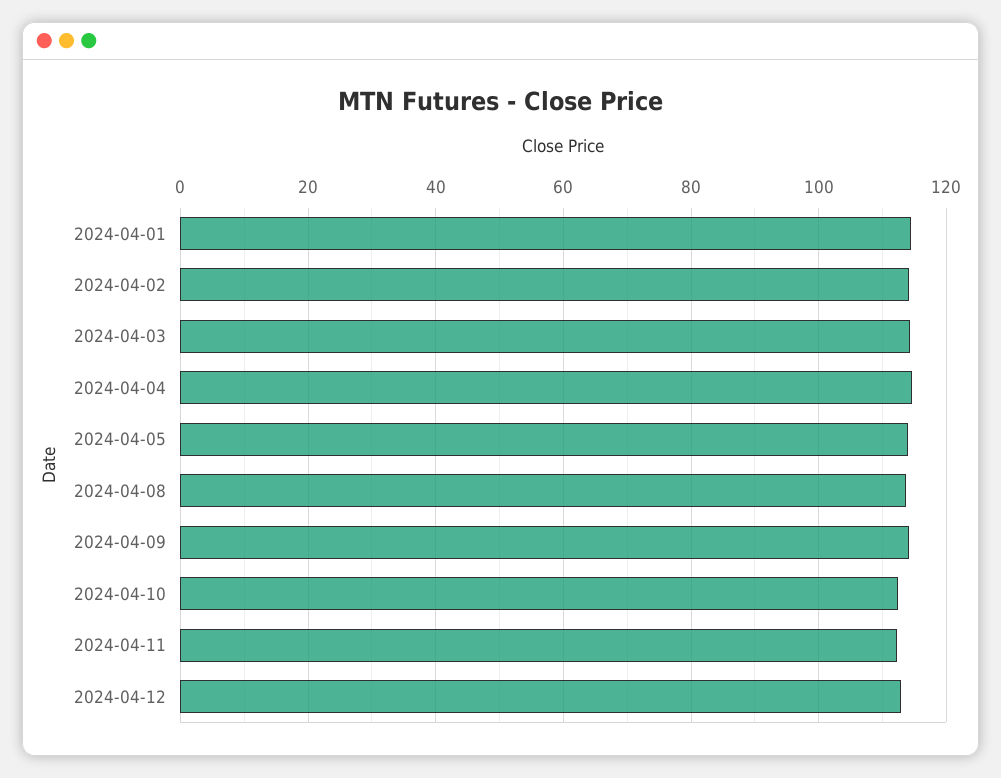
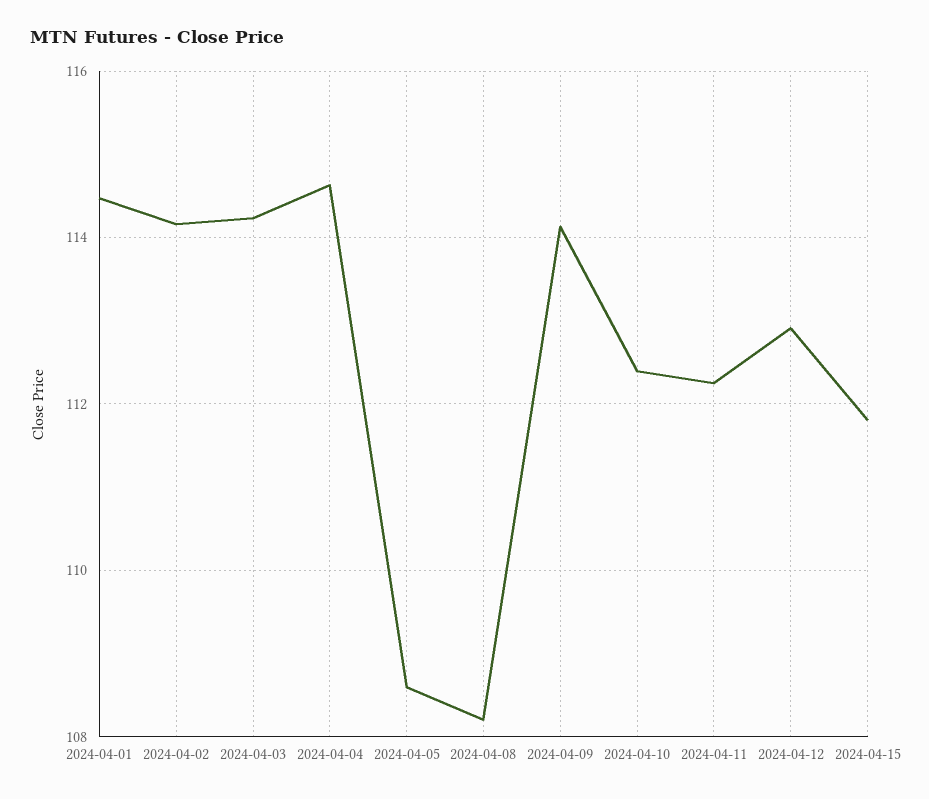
2024-04-05: 114 -> 108.6
2024-04-08: 114 -> 108.2
2024-04-15: none -> 111.8

